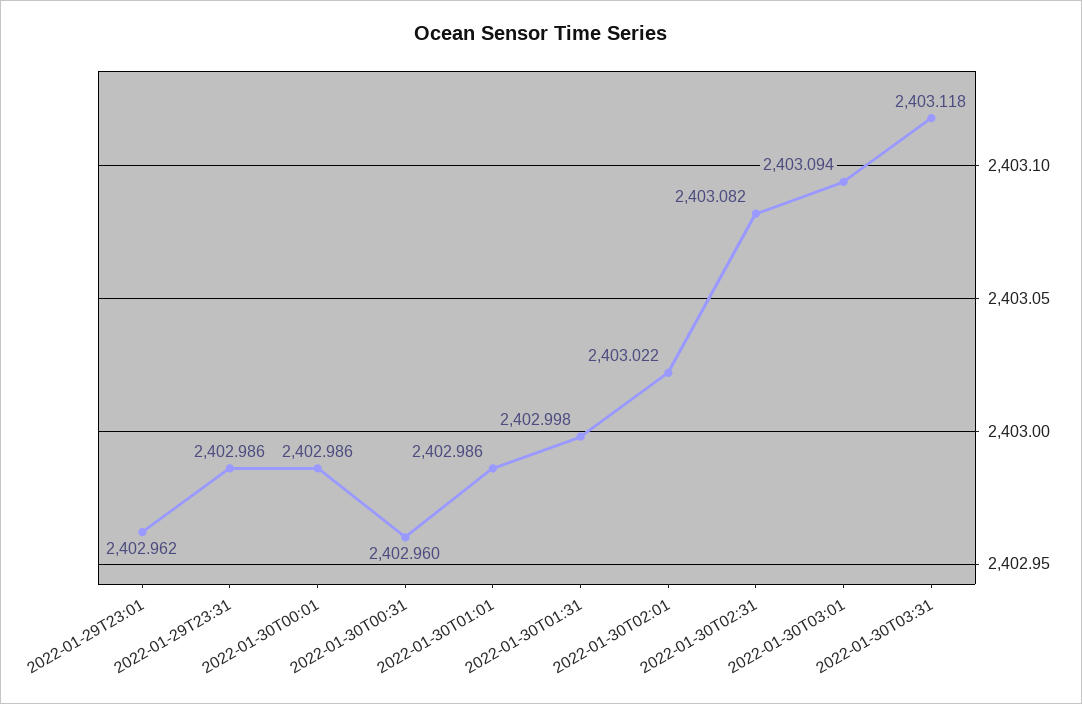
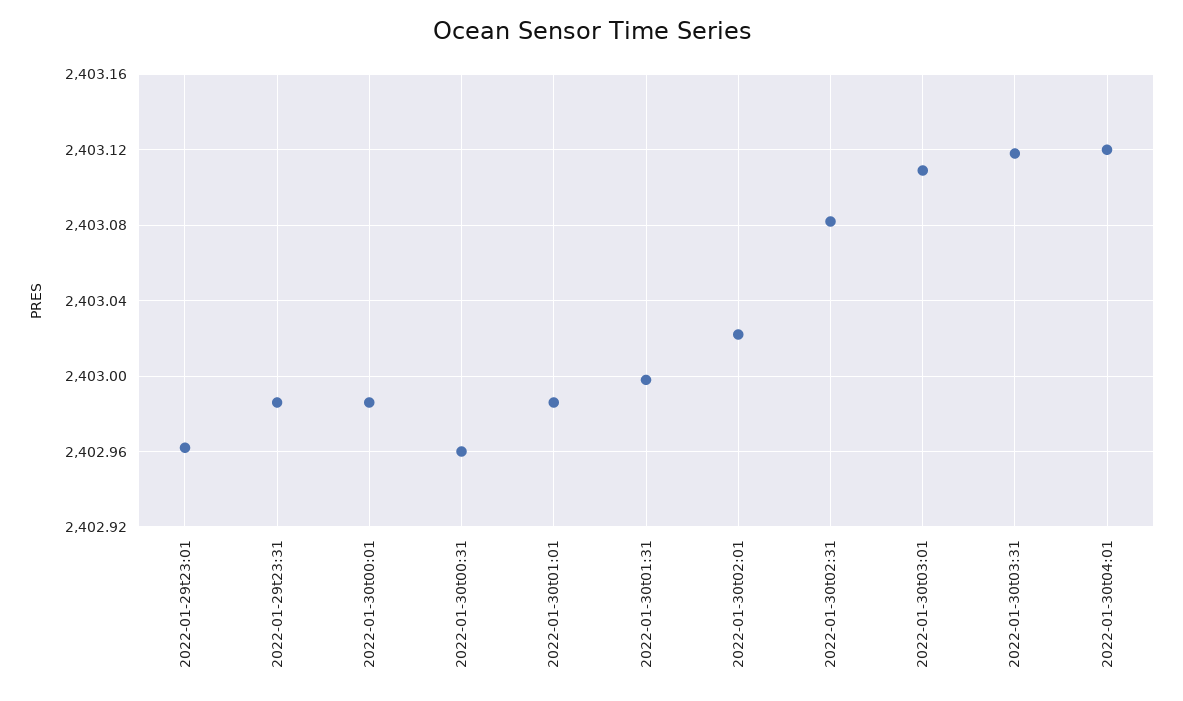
2022-01-30T03:01: 2403.094 -> 2403.11
2022-01-30t04:01: none -> 2403.12

